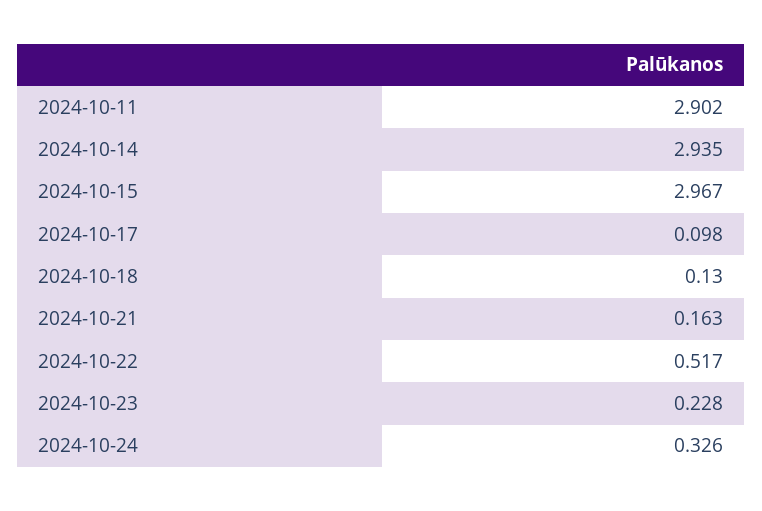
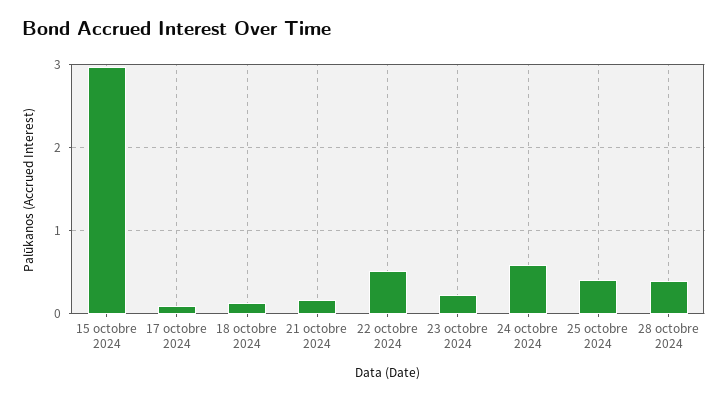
2024-10-11: 2.902 -> none
2024-10-14: 2.935 -> none
2024-10-24: 0.326 -> 0.6
25 octobre 2024: none -> 0.4
28 octobre 2024: none -> 0.4

